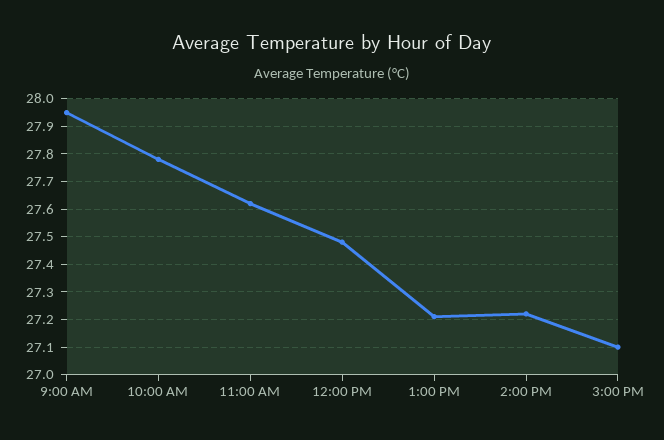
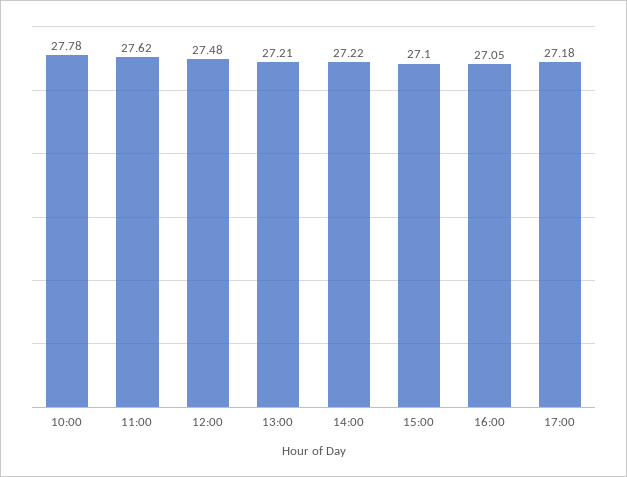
9:00 AM: 27.95 -> none
16:00: none -> 27.05
17:00: none -> 27.18

